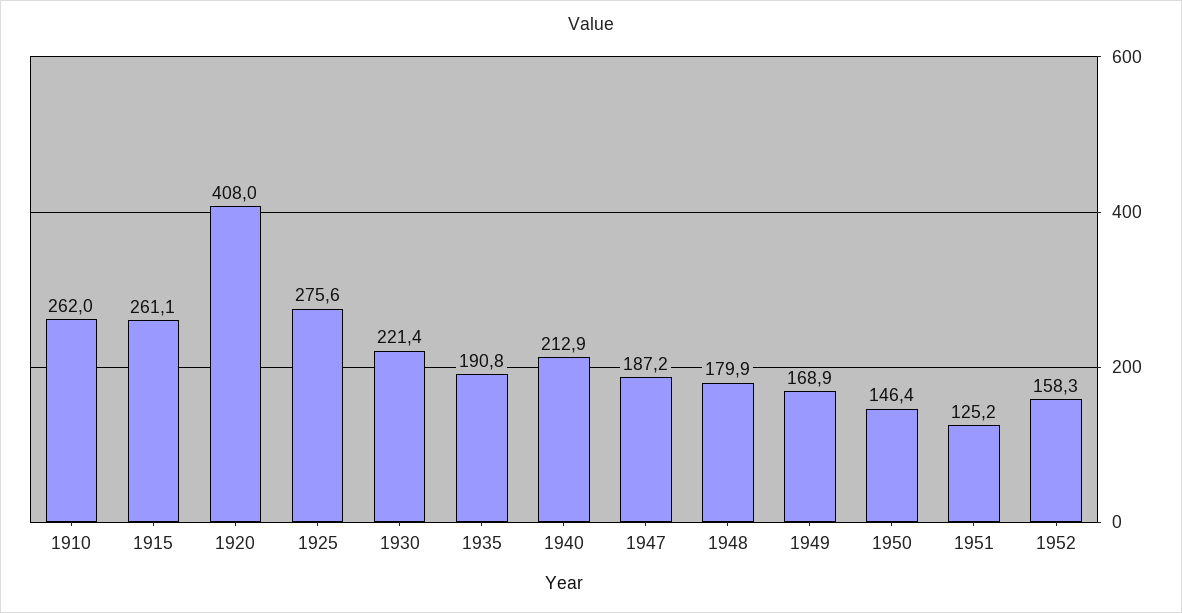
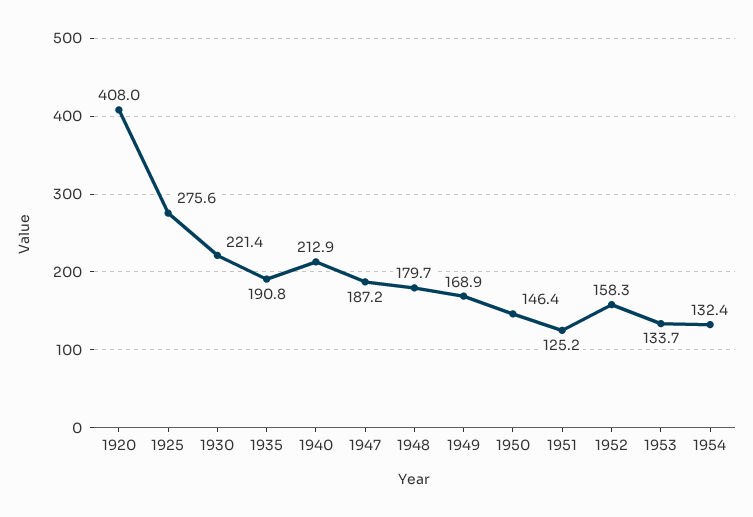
1910: 262 -> none
1915: 261.1 -> none
1948: 179.9 -> 179.7
1953: none -> 133.7
1954: none -> 132.4

